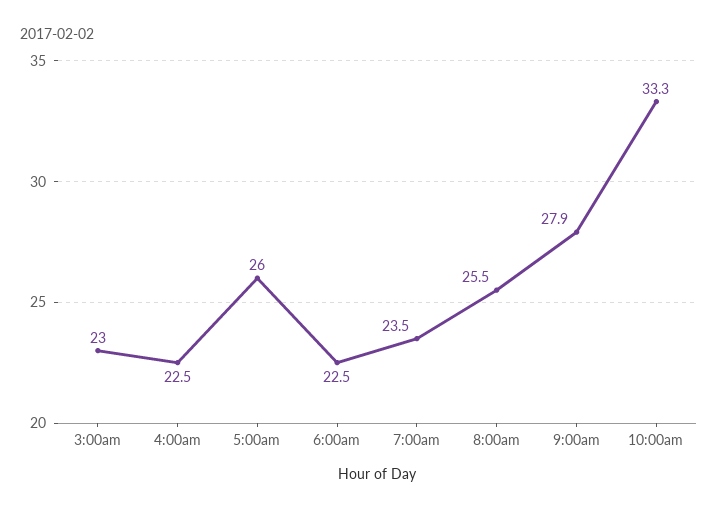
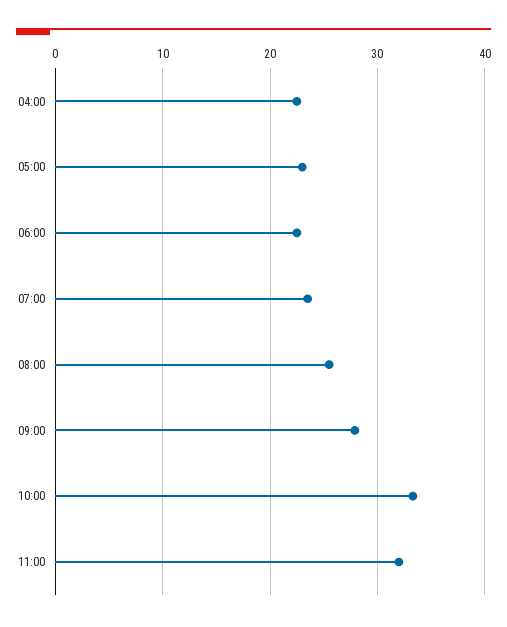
3:00am: 23 -> none
5:00am: 26 -> 23
11:00: none -> 32

